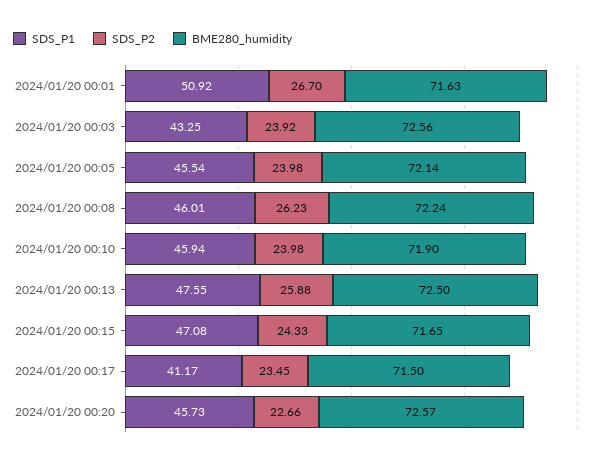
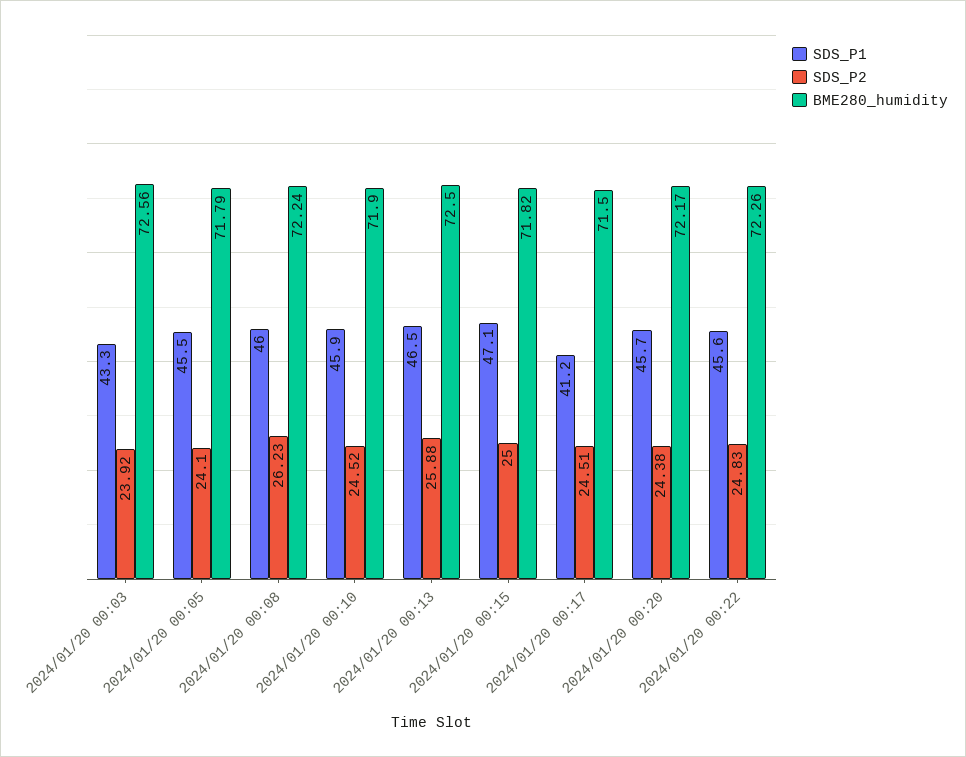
SDS_P1, 2024/01/20 00:01: 50.92 -> none
SDS_P2, 2024/01/20 00:01: 26.7 -> none
BME280_humidity, 2024/01/20 00:01: 71.63 -> none
SDS_P2, 2024/01/20 00:05: 23.98 -> 24.1
BME280_humidity, 2024/01/20 00:05: 72.14 -> 71.79
SDS_P2, 2024/01/20 00:10: 23.98 -> 24.52
SDS_P1, 2024/01/20 00:13: 47.55 -> 46.5
SDS_P2, 2024/01/20 00:15: 24.33 -> 25
BME280_humidity, 2024/01/20 00:15: 71.65 -> 71.82
SDS_P2, 2024/01/20 00:17: 23.45 -> 24.51
SDS_P2, 2024/01/20 00:20: 22.66 -> 24.38
BME280_humidity, 2024/01/20 00:20: 72.57 -> 72.17
SDS_P1, 2024/01/20 00:22: none -> 45.6
SDS_P2, 2024/01/20 00:22: none -> 24.83
BME280_humidity, 2024/01/20 00:22: none -> 72.26

